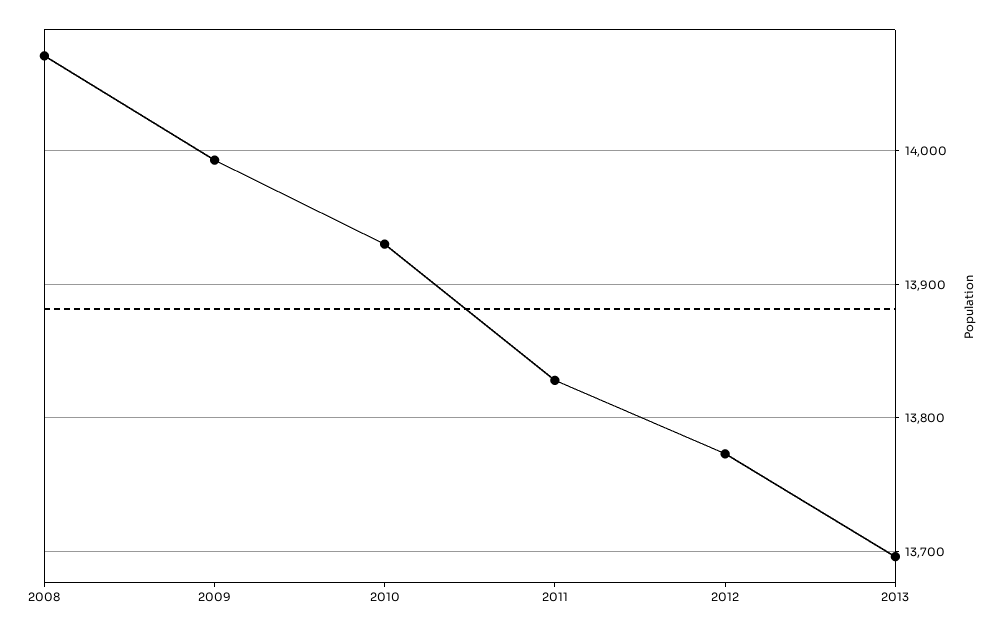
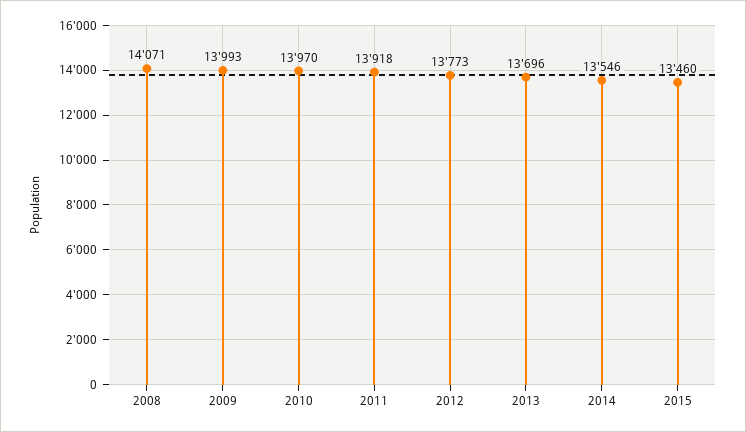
2010: 13930 -> 13970
2011: 13830 -> 13918
2014: none -> 13546
2015: none -> 13460

